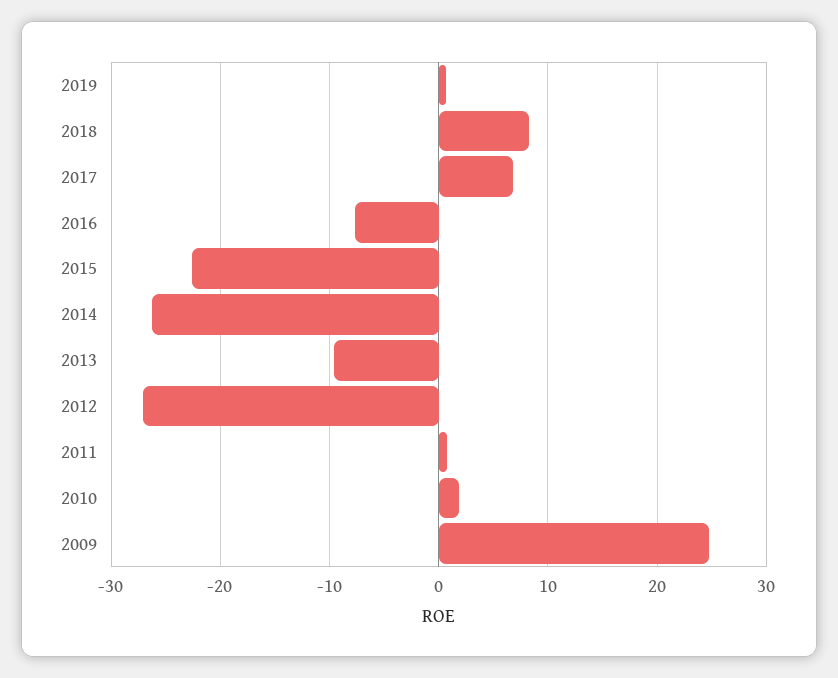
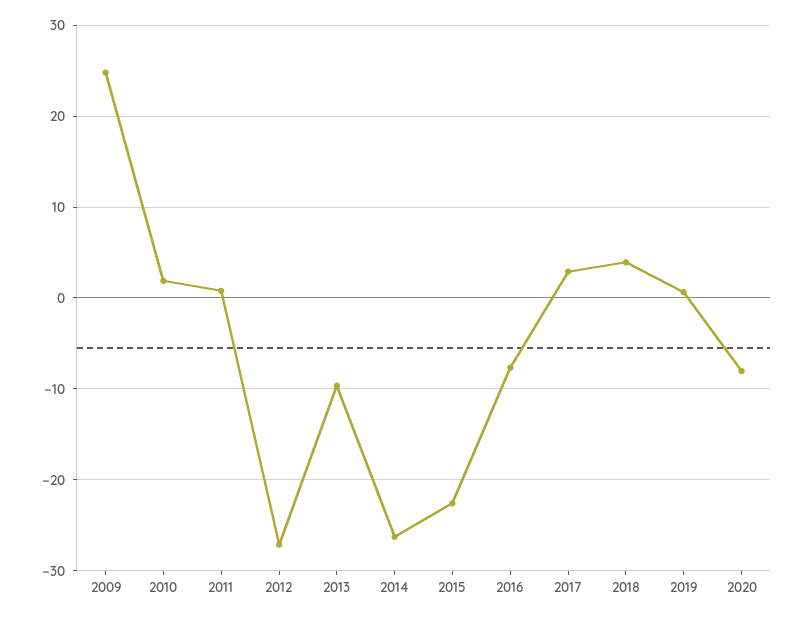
2018: 8 -> 4
2017: 7 -> 3
2020: none -> -8

